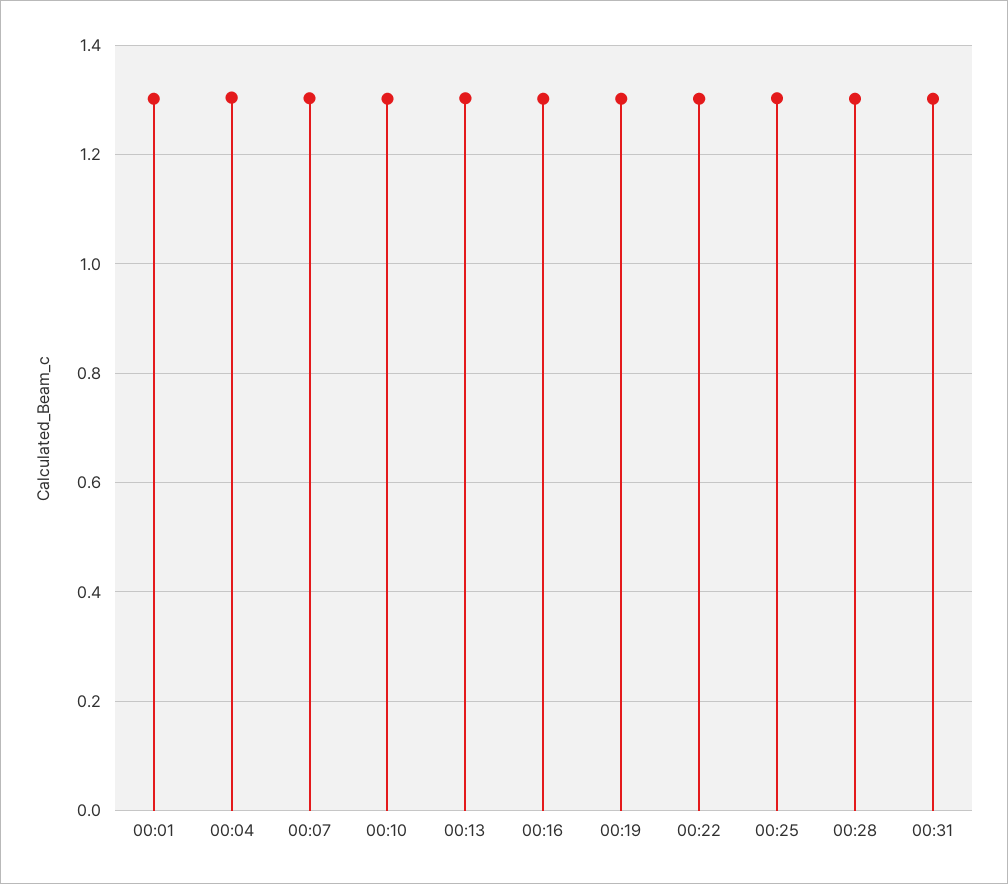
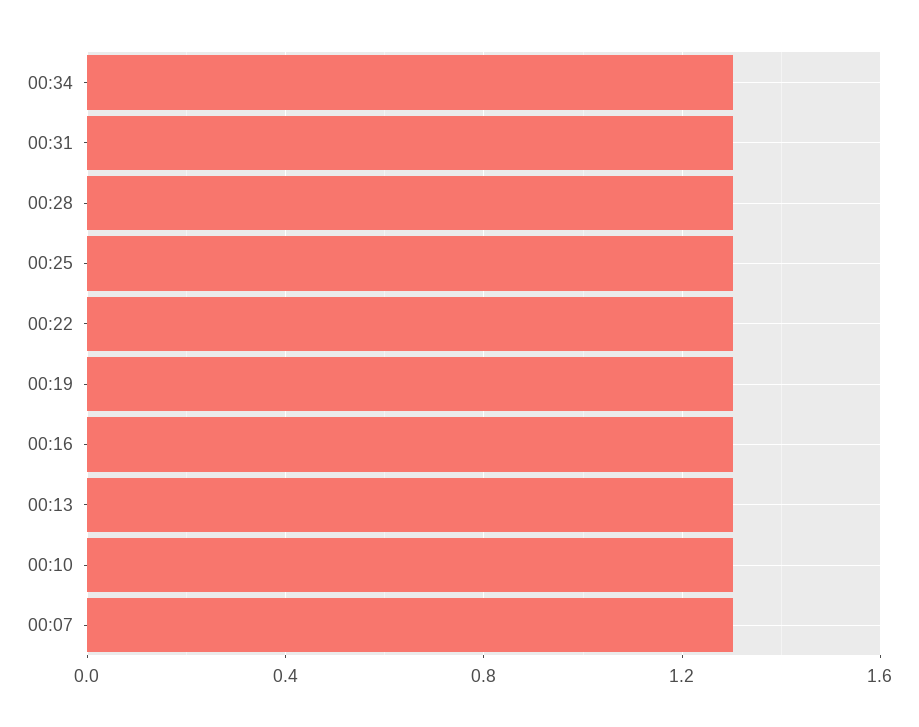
00:01: 1.3 -> none
00:04: 1.3 -> none
00:34: none -> 1.3

